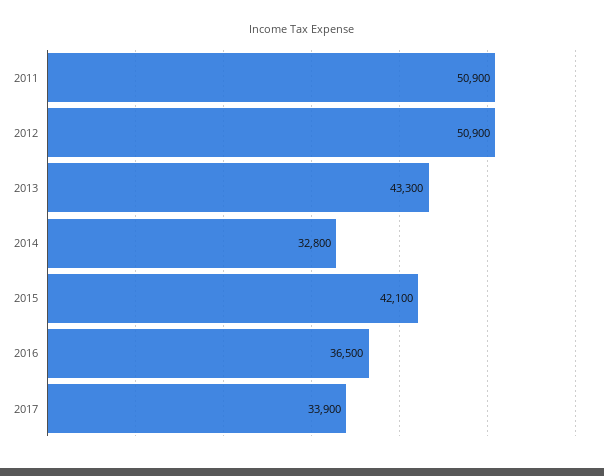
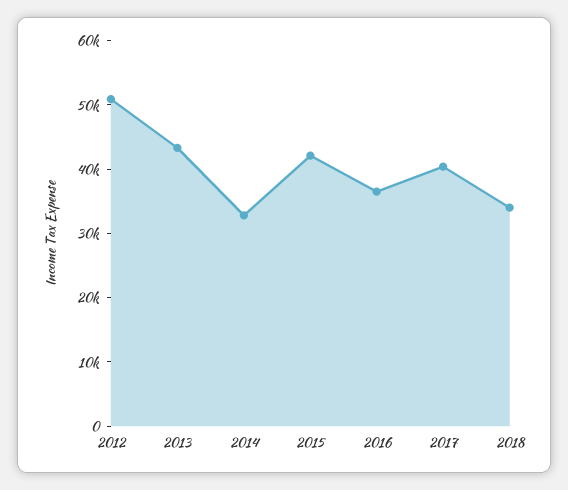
2011: 50900 -> none
2017: 33900 -> 40000
2018: none -> 34000

